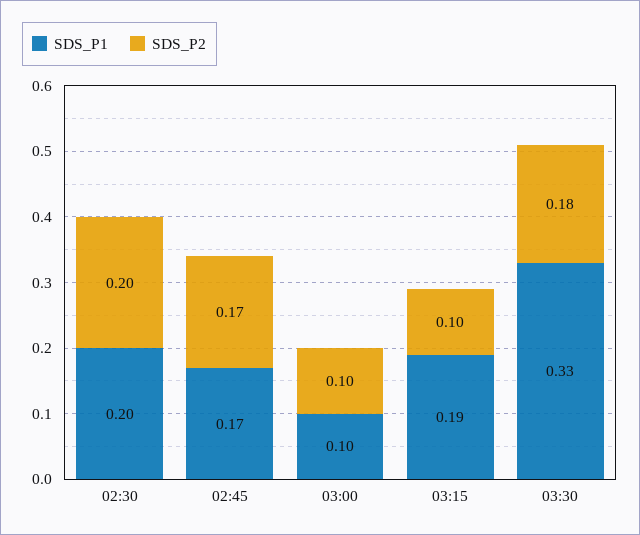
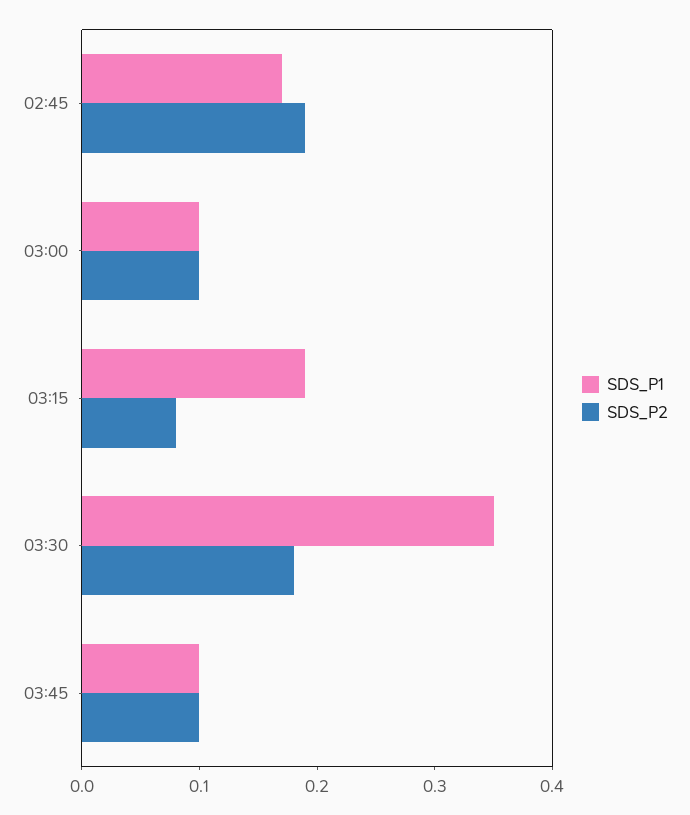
SDS_P1, 02:30: 0.2 -> none
SDS_P2, 02:30: 0.2 -> none
SDS_P2, 02:45: 0.17 -> 0.19
SDS_P2, 03:15: 0.1 -> 0.08
SDS_P1, 03:30: 0.33 -> 0.35
SDS_P1, 03:45: none -> 0.1
SDS_P2, 03:45: none -> 0.1

